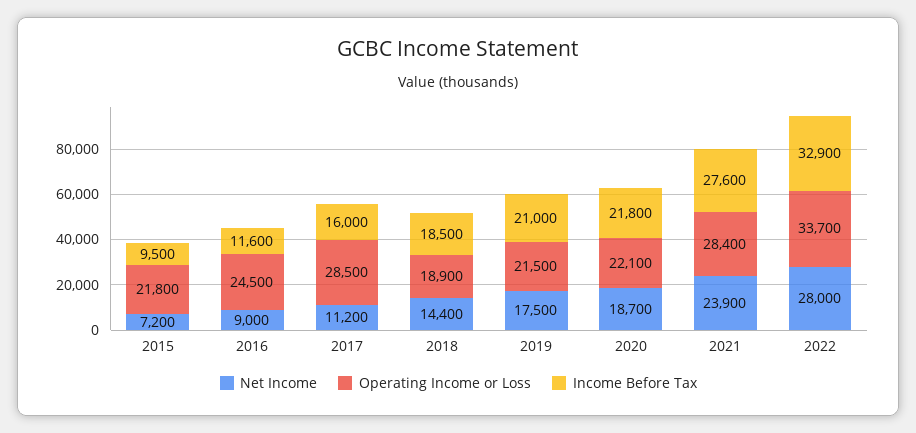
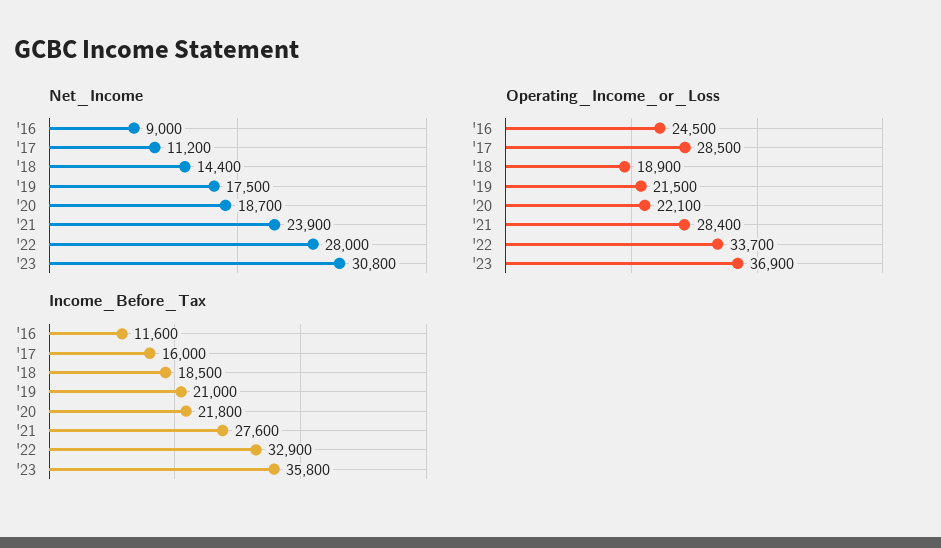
Net Income, 2015: 7200 -> none
Operating Income or Loss, 2015: 21800 -> none
Income Before Tax, 2015: 9500 -> none
Net Income, '23: none -> 30800
Operating Income or Loss, '23: none -> 36900
Income Before Tax, '23: none -> 35800

